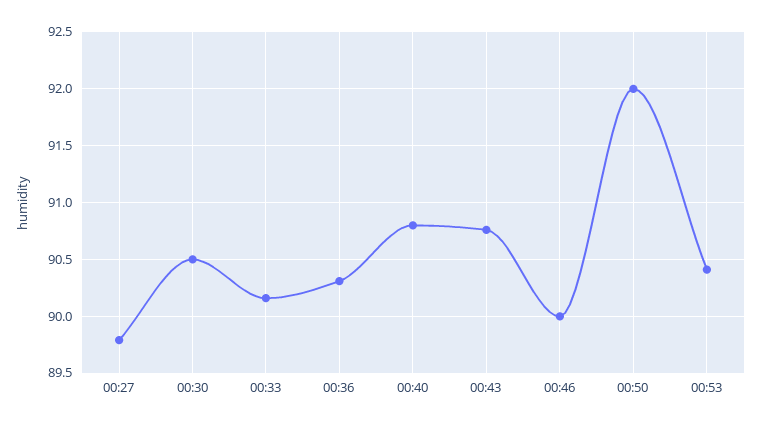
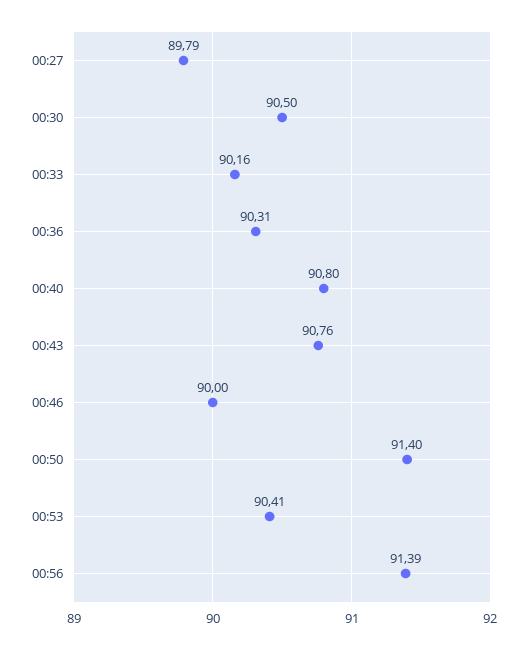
00:50: 92 -> 91.4
00:56: none -> 91.39

